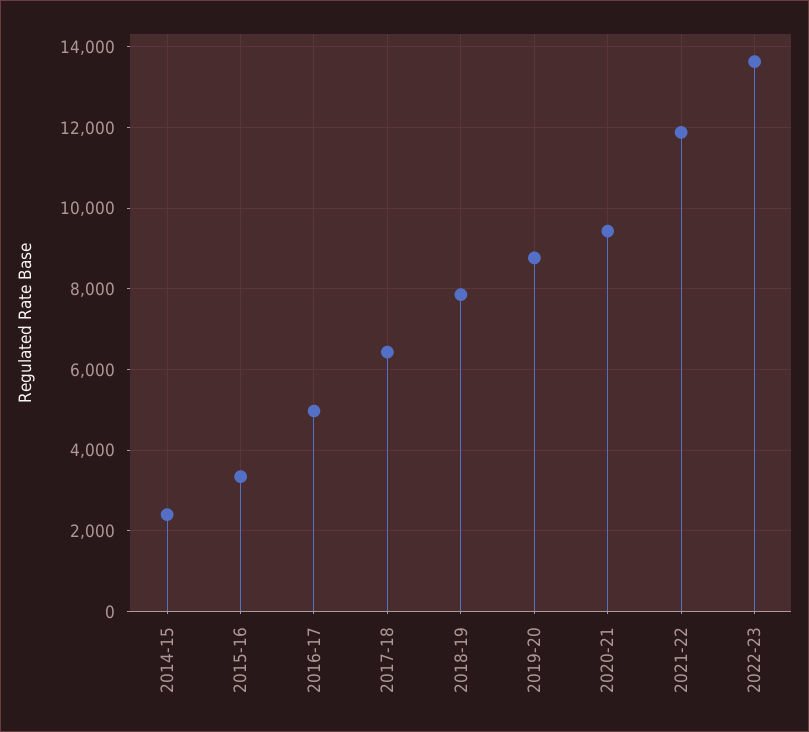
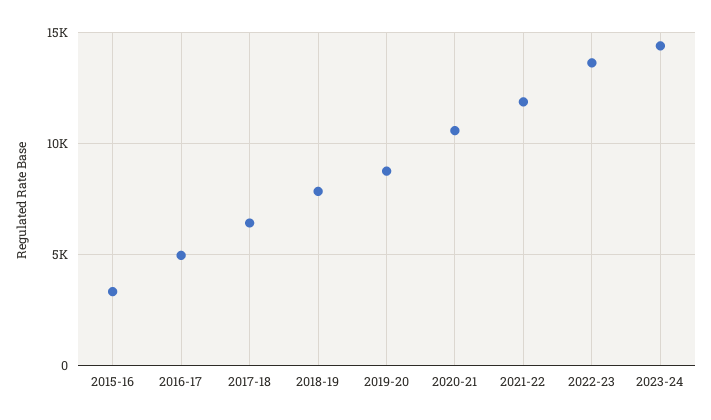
2014-15: 2400 -> none
2020-21: 9400 -> 10500
2023-24: none -> 14500

